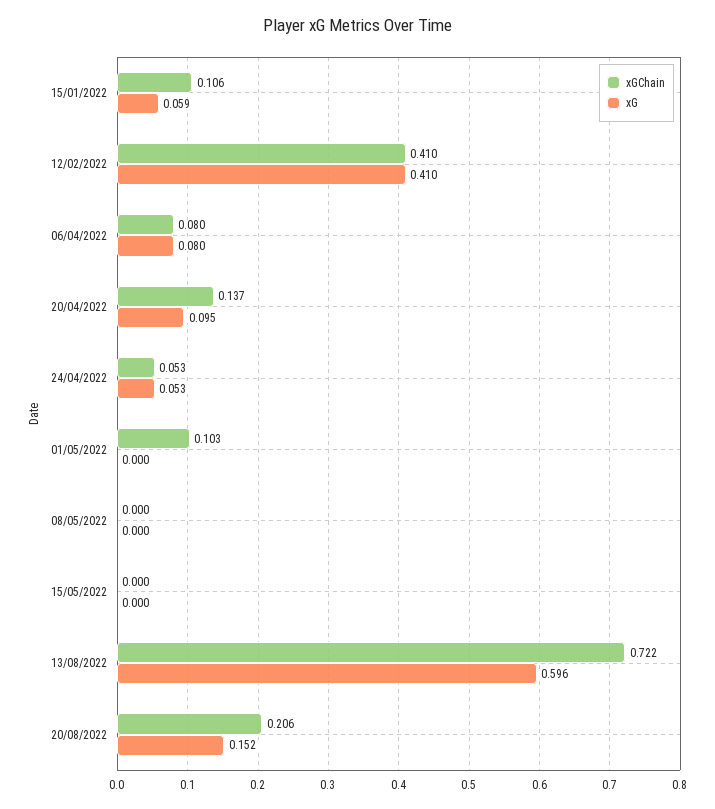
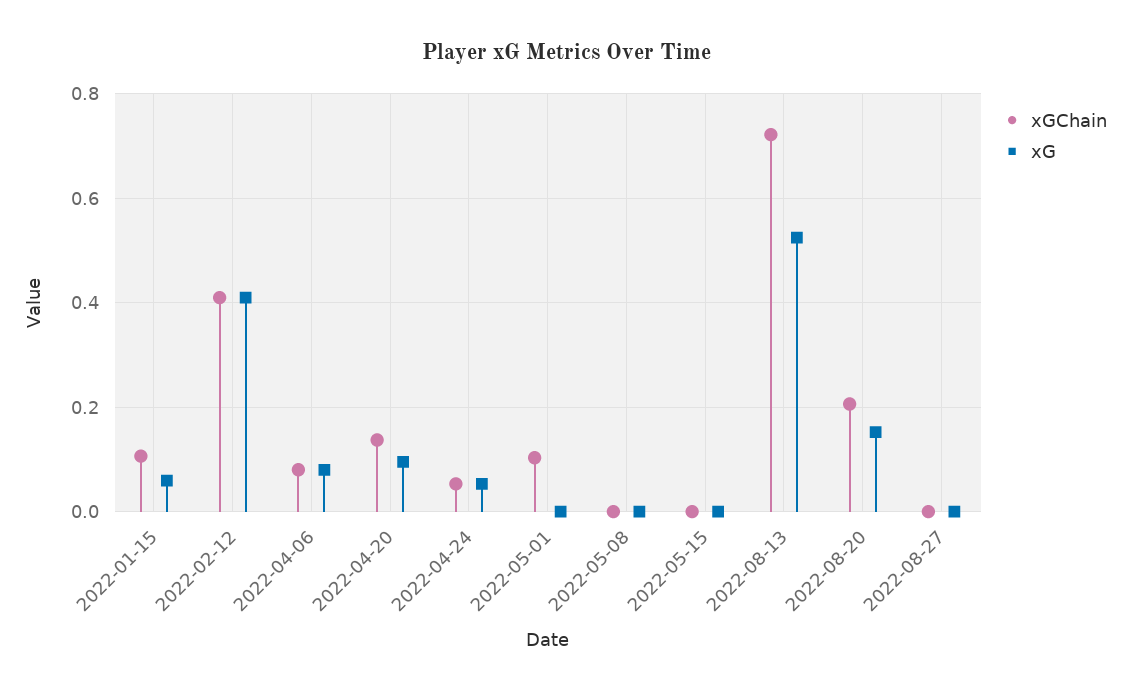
xG, 13/08/2022: 0.596 -> 0.52
xGChain, 2022-08-27: none -> 0
xG, 2022-08-27: none -> 0

